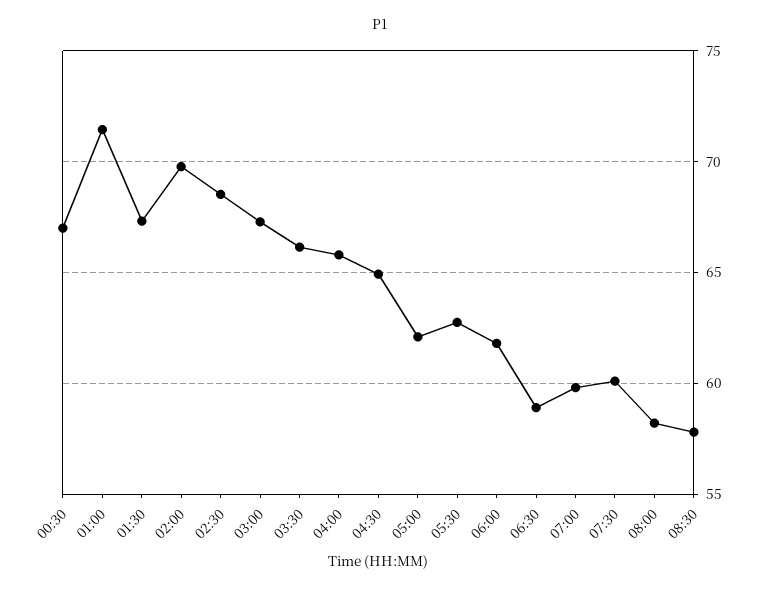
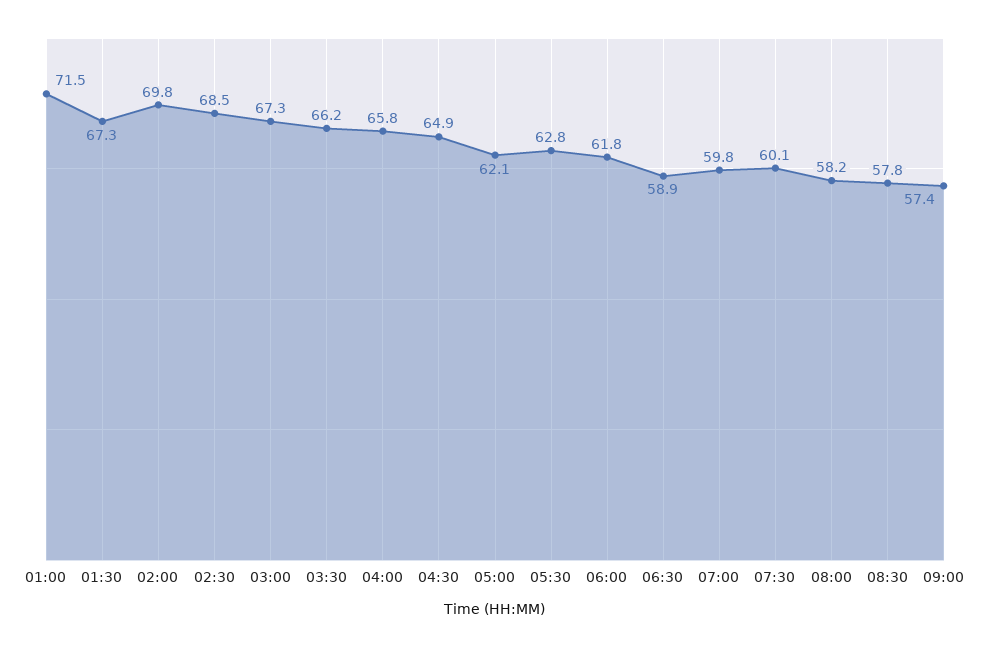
00:30: 67 -> none
09:00: none -> 57.4

